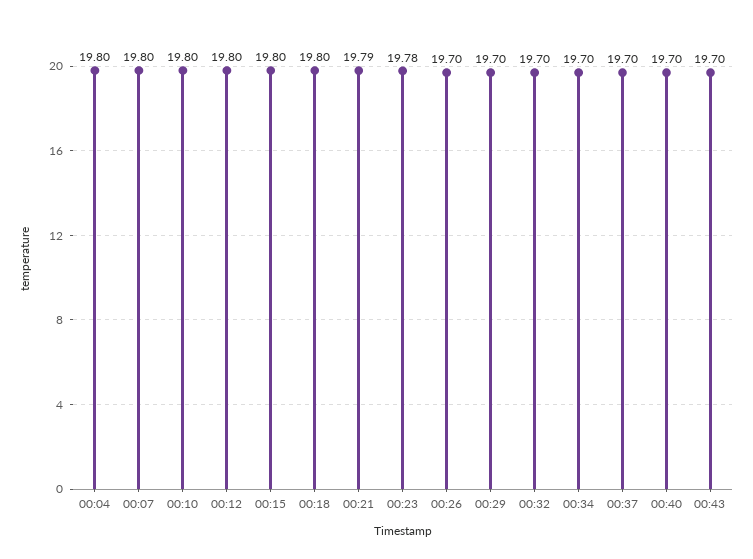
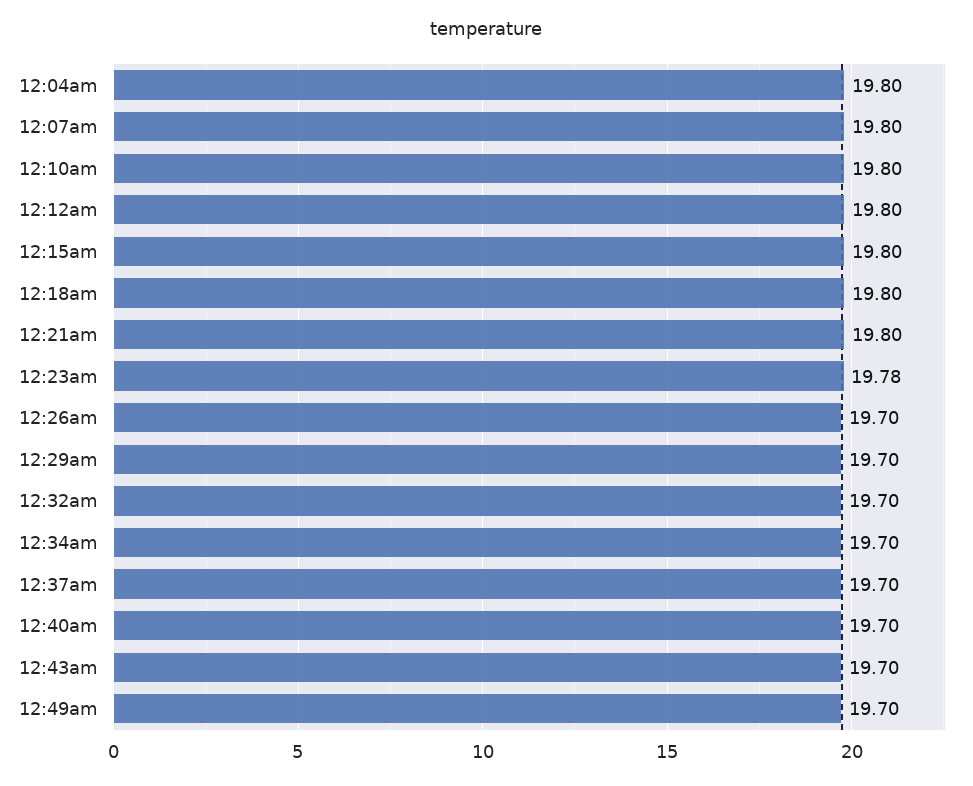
00:21: 19.79 -> 19.8
12:49am: none -> 19.7

